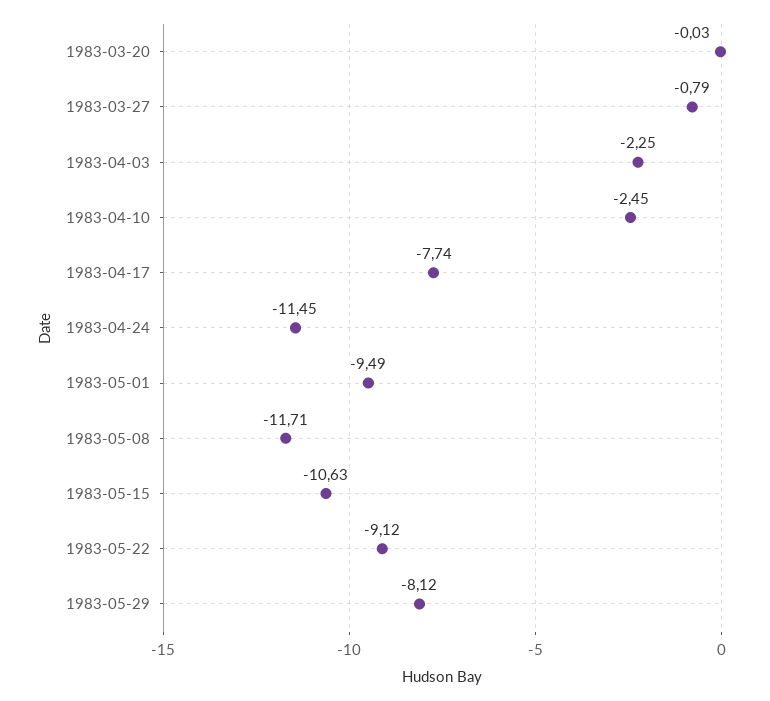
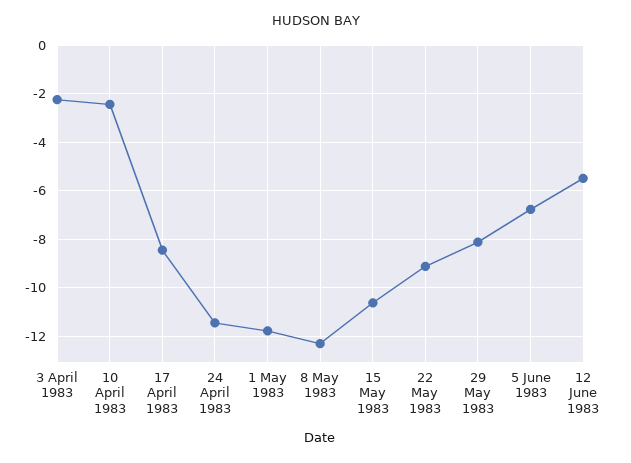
1983-03-20: -0.03 -> none
1983-03-27: -0.79 -> none
1983-04-17: -7.74 -> -8.5
1983-05-01: -9.49 -> -11.75
1983-05-08: -11.71 -> -12.25
5 June 1983: none -> -6.75
12 June 1983: none -> -5.5

